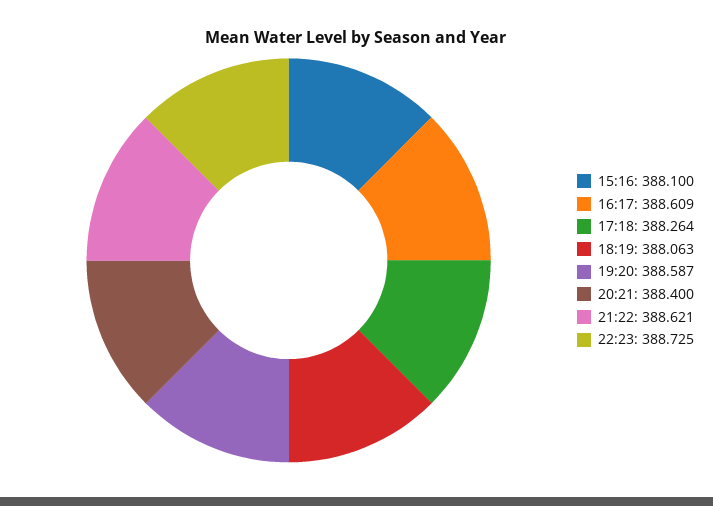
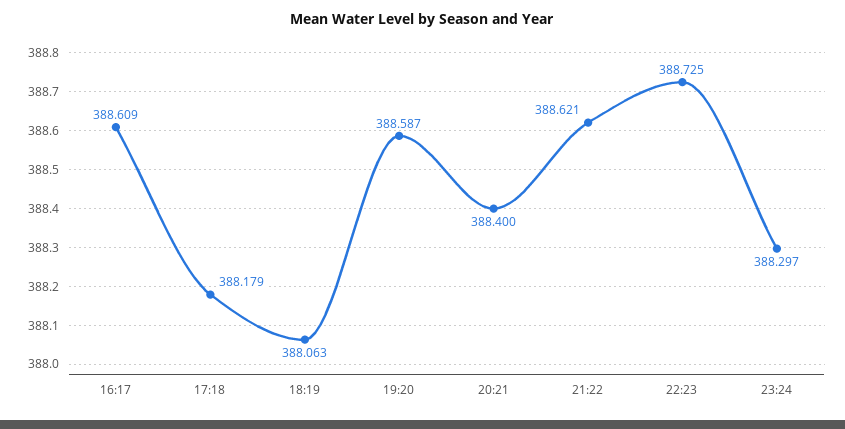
15:16: 388.1 -> none
17:18: 388.264 -> 388.179
23:24: none -> 388.297

